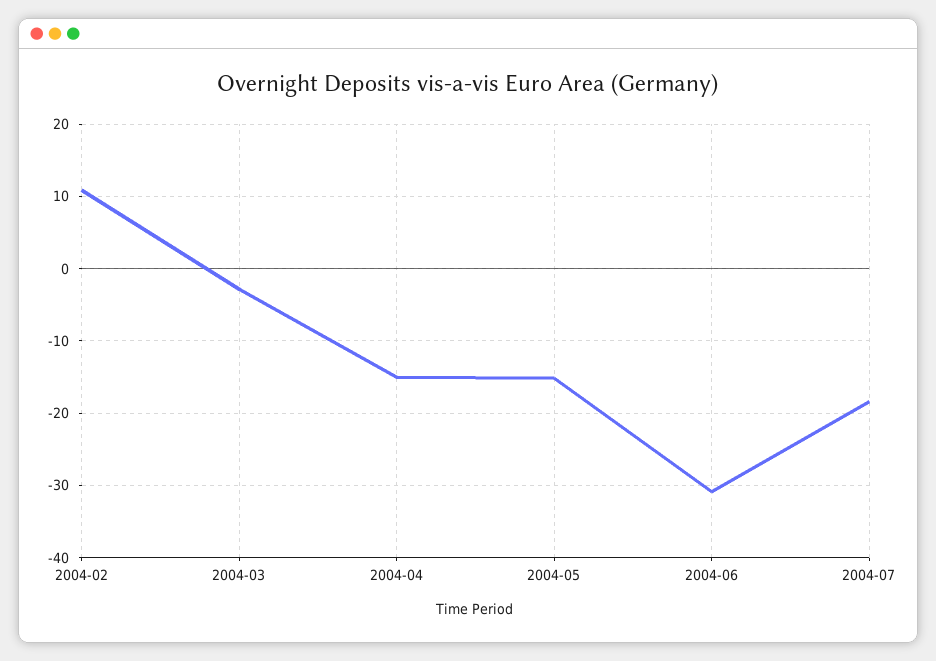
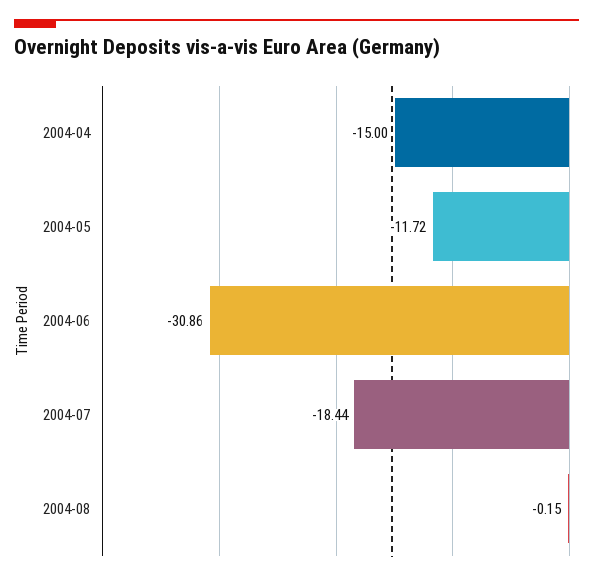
2004-02: 11 -> none
2004-03: -3 -> none
2004-05: -15 -> -11.72
2004-08: none -> -0.15

